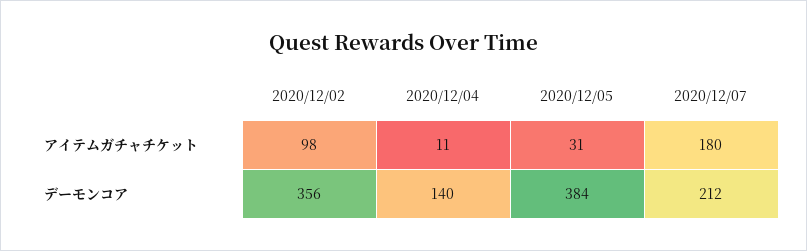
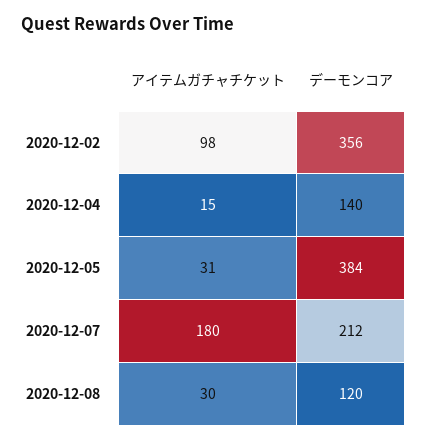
2020/12/04, アイテムガチャチケット: 11 -> 15
2020-12-08, アイテムガチャチケット: none -> 30
2020-12-08, デーモンコア: none -> 120

